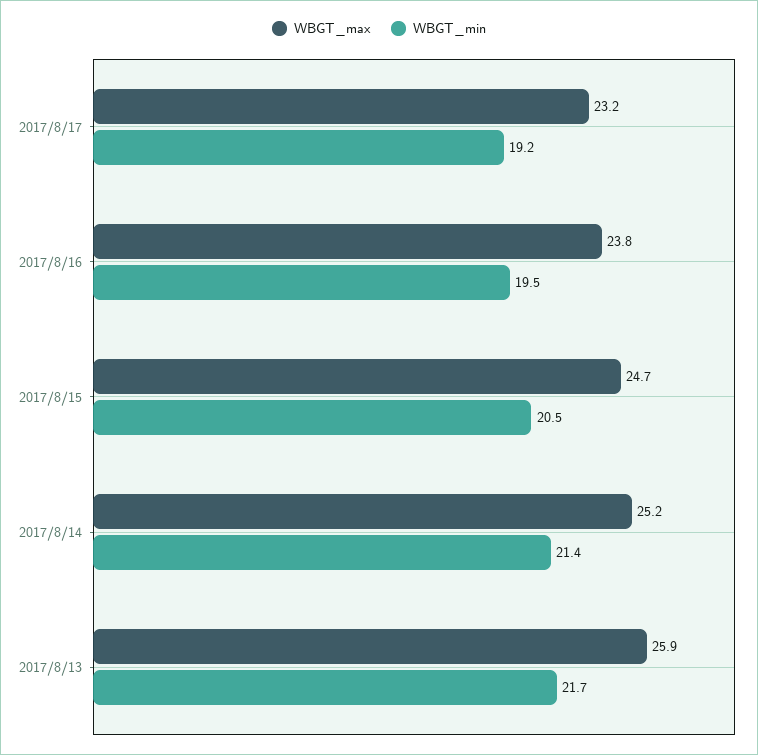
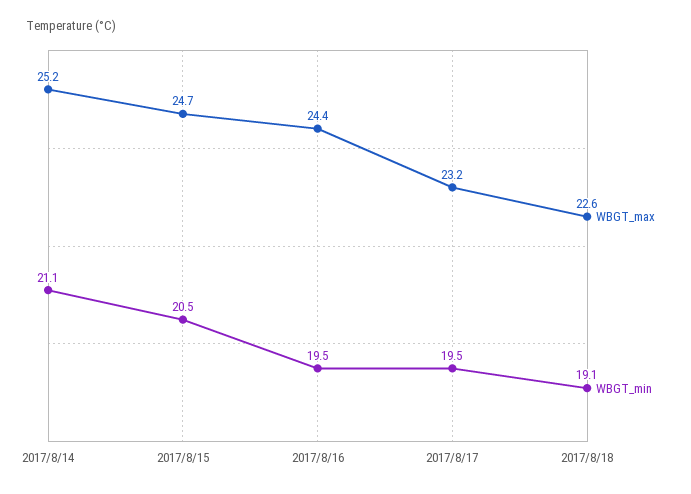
WBGT_min, 2017/8/17: 19.2 -> 19.5
WBGT_max, 2017/8/16: 23.8 -> 24.4
WBGT_min, 2017/8/14: 21.4 -> 21.1
WBGT_max, 2017/8/13: 25.9 -> none
WBGT_min, 2017/8/13: 21.7 -> none
WBGT_max, 2017/8/18: none -> 22.6
WBGT_min, 2017/8/18: none -> 19.1

